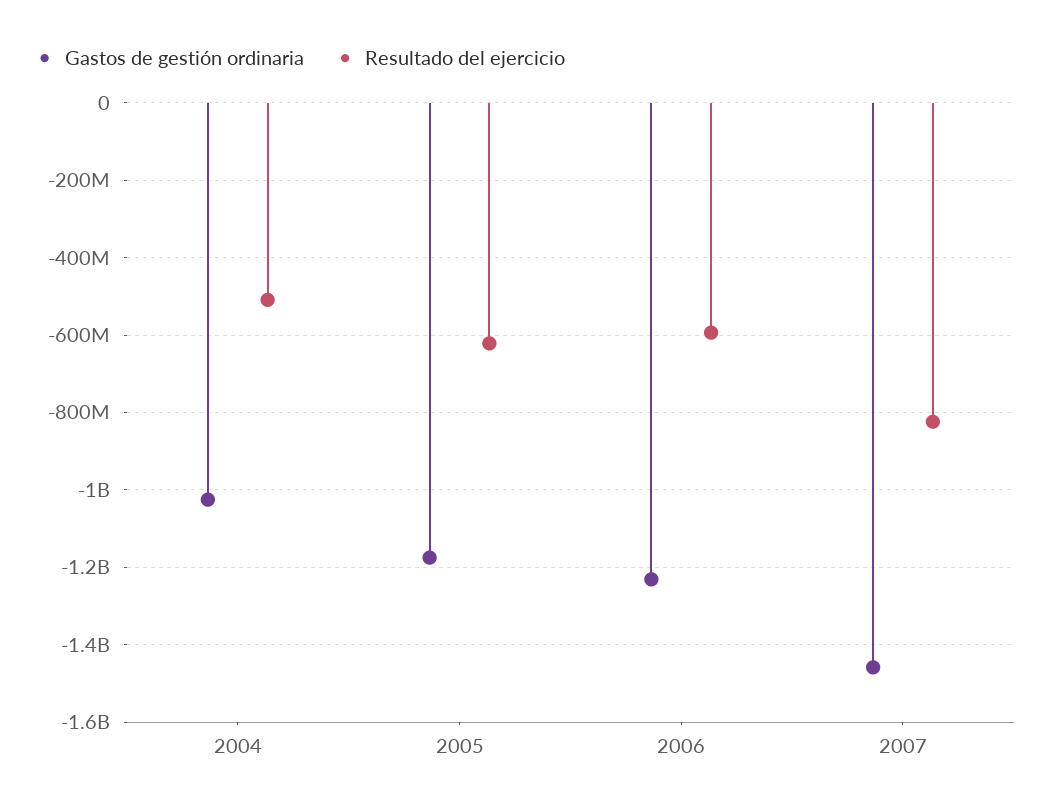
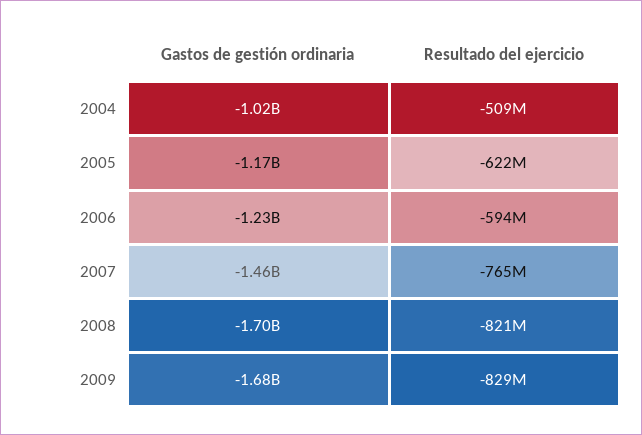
Resultado del ejercicio, 2007: -820000000 -> -765000000
Gastos de gestión ordinaria, 2008: none -> -1700000000
Resultado del ejercicio, 2008: none -> -821000000
Gastos de gestión ordinaria, 2009: none -> -1680000000
Resultado del ejercicio, 2009: none -> -829000000

